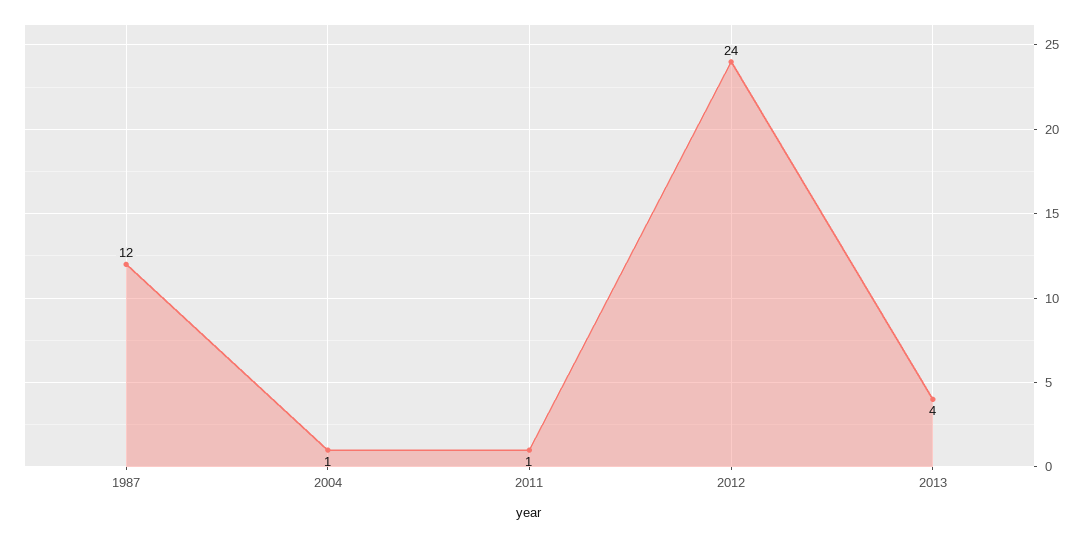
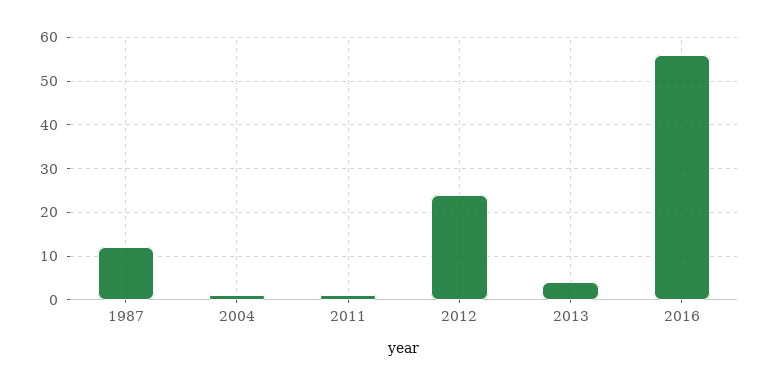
2016: none -> 55

